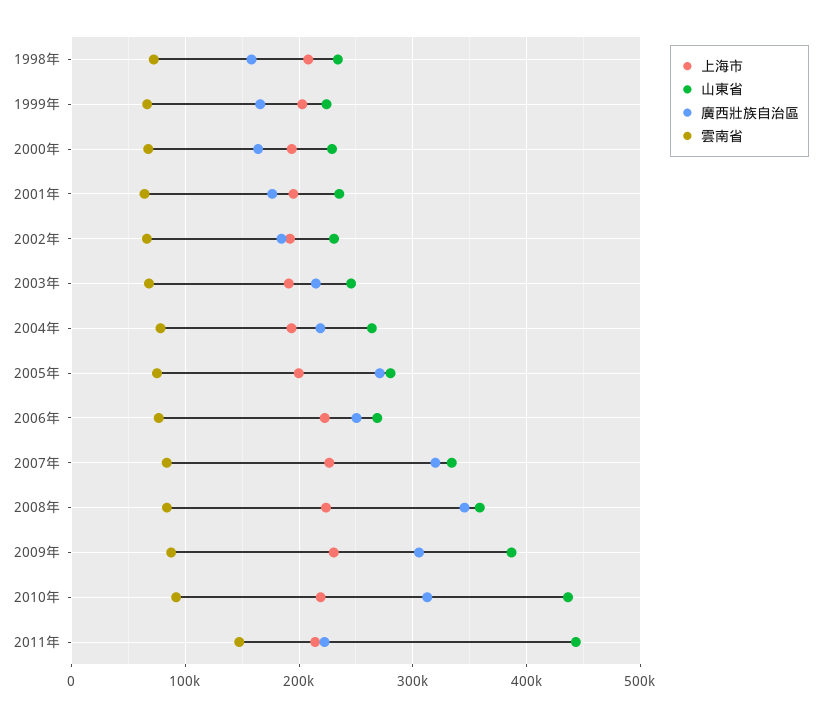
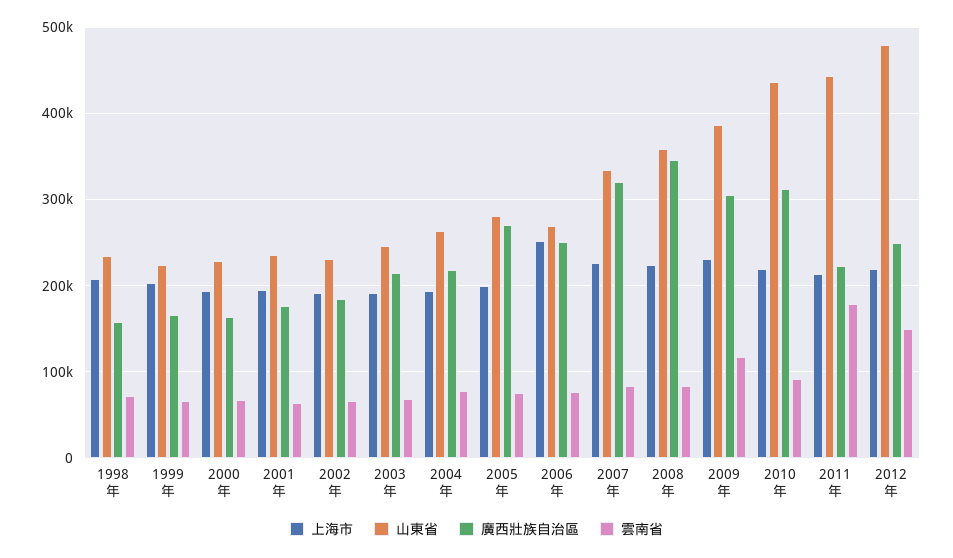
上海市, 2006年: 220000 -> 250000
雲南省, 2009年: 90000 -> 120000
雲南省, 2011年: 150000 -> 180000
上海市, 2012年: none -> 220000
山東省, 2012年: none -> 480000
廣西壯族自治區, 2012年: none -> 250000
雲南省, 2012年: none -> 150000

